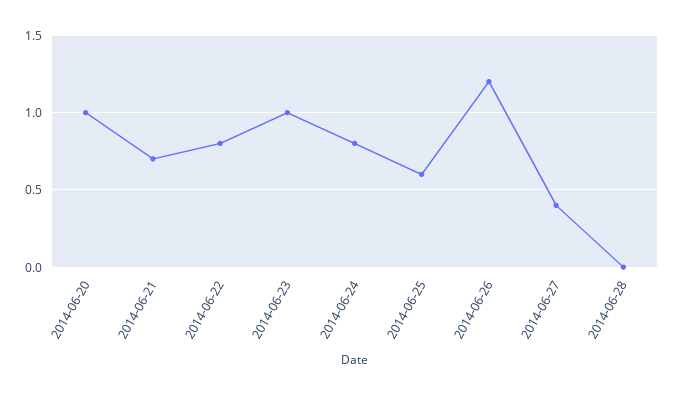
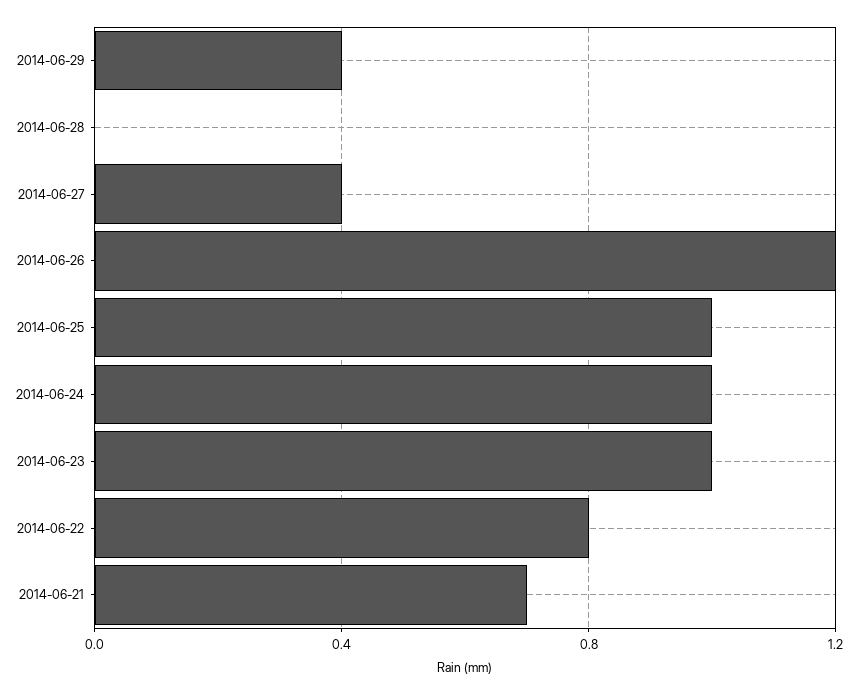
2014-06-20: 1 -> none
2014-06-24: 0.8 -> 1
2014-06-25: 0.6 -> 1
2014-06-29: none -> 0.4

